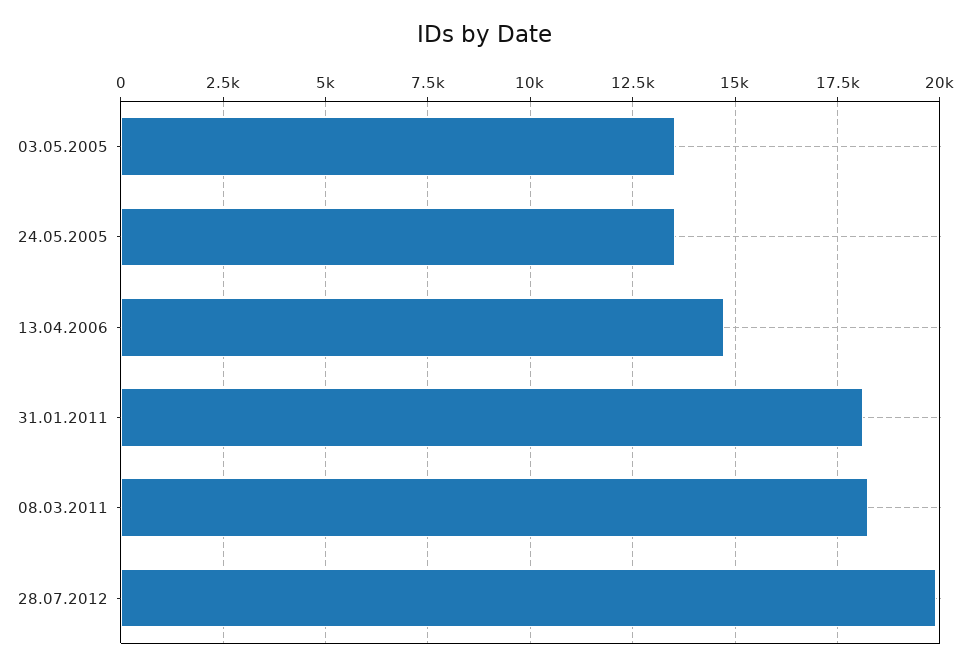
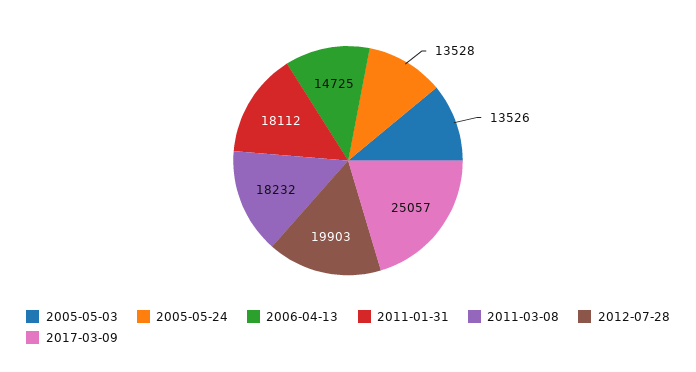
2017-03-09: none -> 25057

